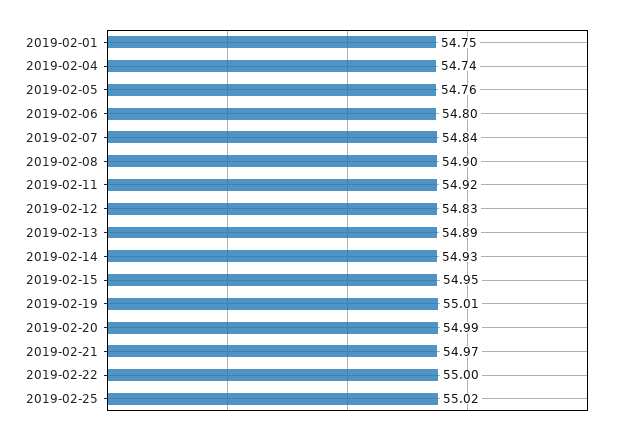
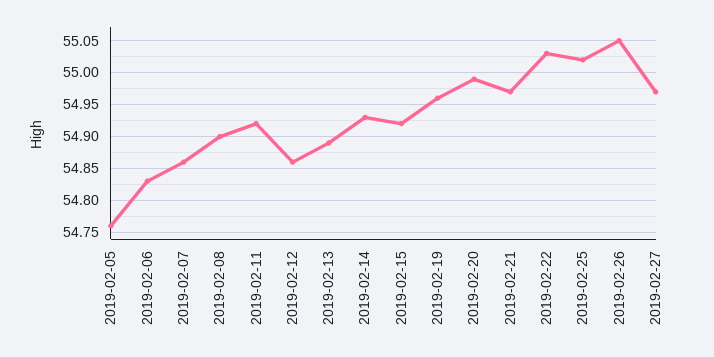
2019-02-01: 54.75 -> none
2019-02-04: 54.74 -> none
2019-02-06: 54.8 -> 54.83
2019-02-07: 54.84 -> 54.86
2019-02-12: 54.83 -> 54.86
2019-02-15: 54.95 -> 54.92
2019-02-19: 55.01 -> 54.96
2019-02-22: 55 -> 55.03
2019-02-26: none -> 55.05
2019-02-27: none -> 54.97

